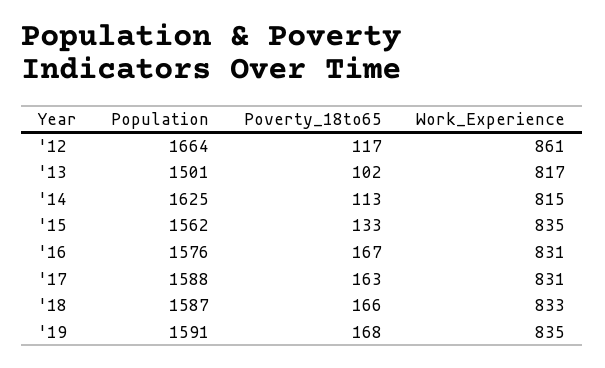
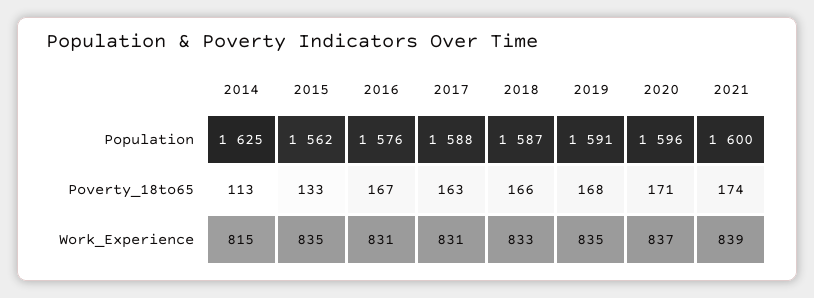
Population, '12: 1664 -> none
Poverty_18to65, '12: 117 -> none
Work_Experience, '12: 861 -> none
Population, '13: 1501 -> none
Poverty_18to65, '13: 102 -> none
Work_Experience, '13: 817 -> none
Population, 2020: none -> 1596
Population, 2021: none -> 1600
Poverty_18to65, 2020: none -> 171
Poverty_18to65, 2021: none -> 174
Work_Experience, 2020: none -> 837
Work_Experience, 2021: none -> 839

